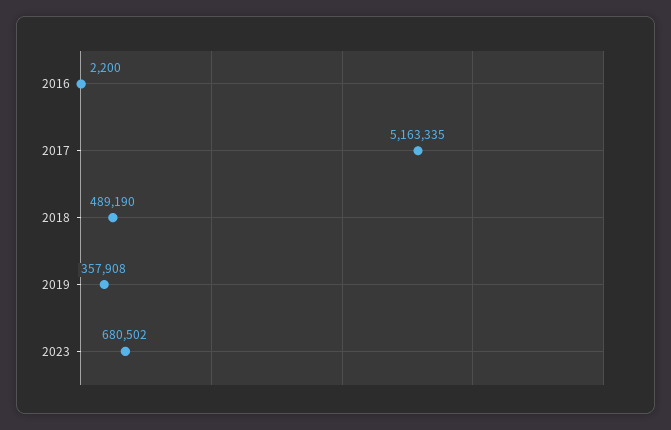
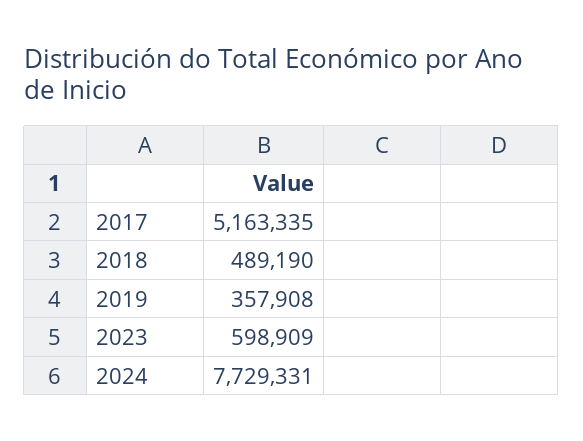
2016: 2200 -> none
2023: 680502 -> 598909
2024: none -> 7729331

